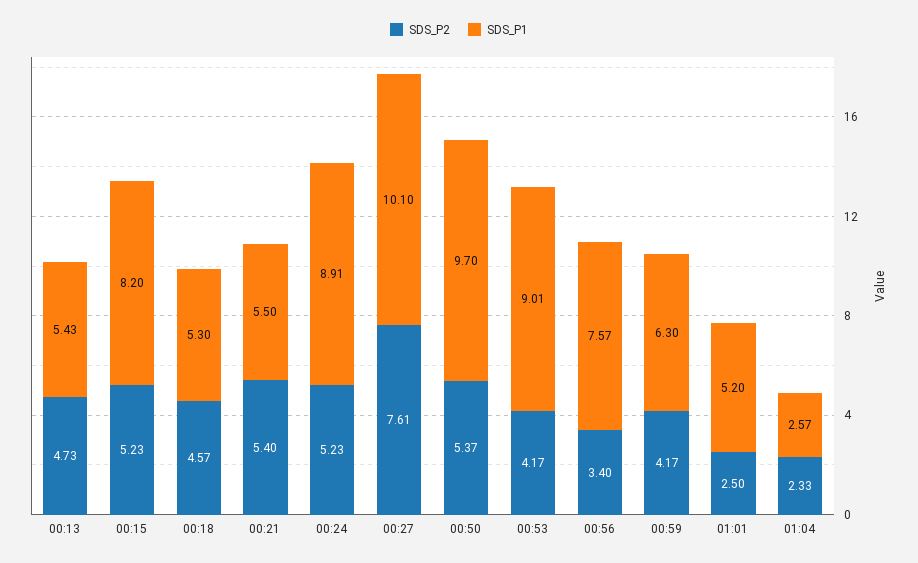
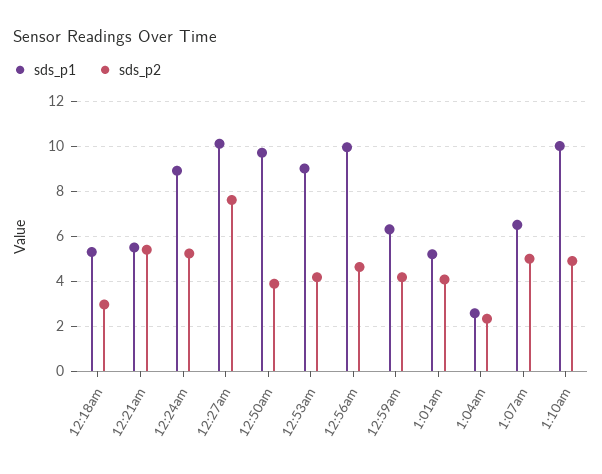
SDS_P2, 00:13: 4.73 -> none
SDS_P1, 00:13: 5.43 -> none
SDS_P2, 00:15: 5.23 -> none
SDS_P1, 00:15: 8.2 -> none
SDS_P2, 00:18: 4.57 -> 3
SDS_P2, 00:50: 5.37 -> 4
SDS_P2, 00:56: 3.4 -> 4.5
SDS_P1, 00:56: 7.57 -> 10
SDS_P2, 01:01: 2.5 -> 4
SDS_P1, 1:07am: none -> 6.5
SDS_P2, 1:07am: none -> 5
SDS_P1, 1:10am: none -> 10
SDS_P2, 1:10am: none -> 5

